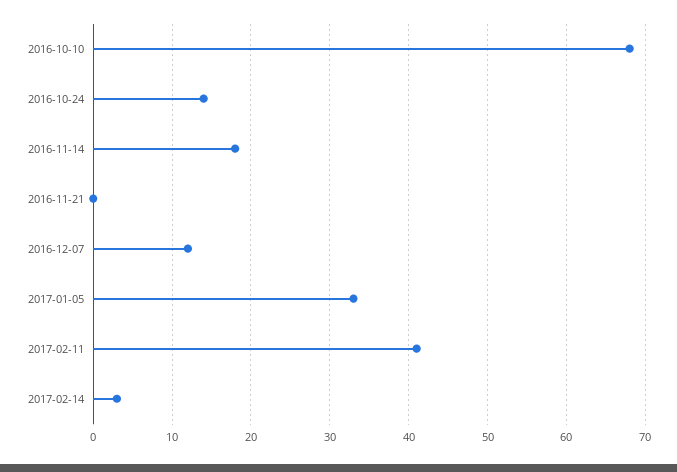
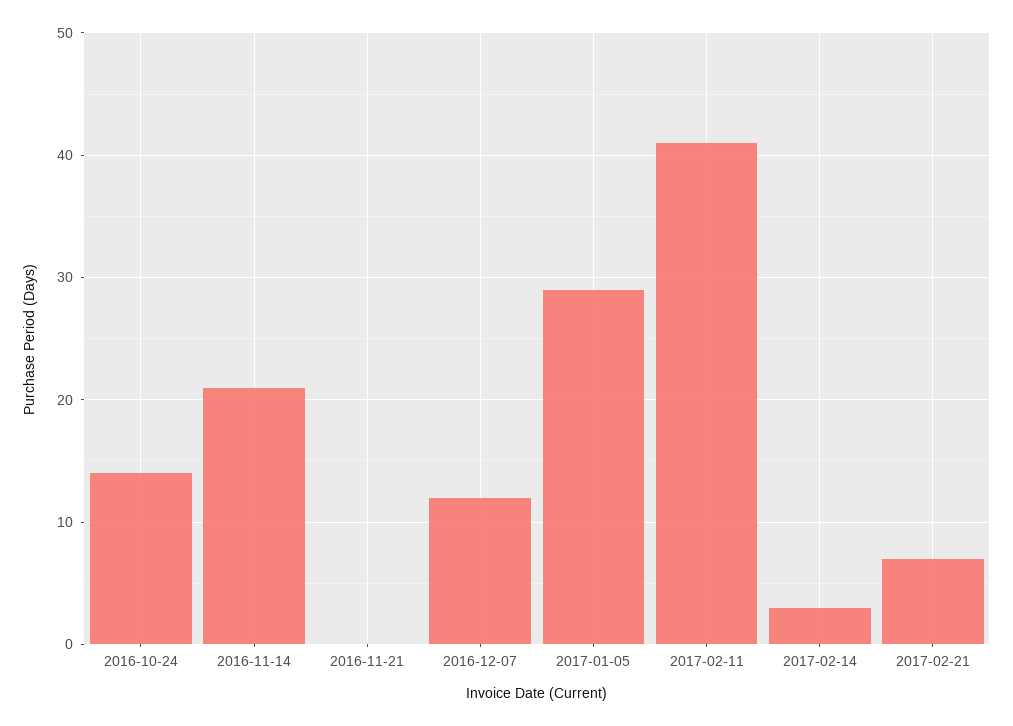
2016-10-10: 68 -> none
2016-11-14: 18 -> 21
2017-01-05: 33 -> 29
2017-02-21: none -> 7

